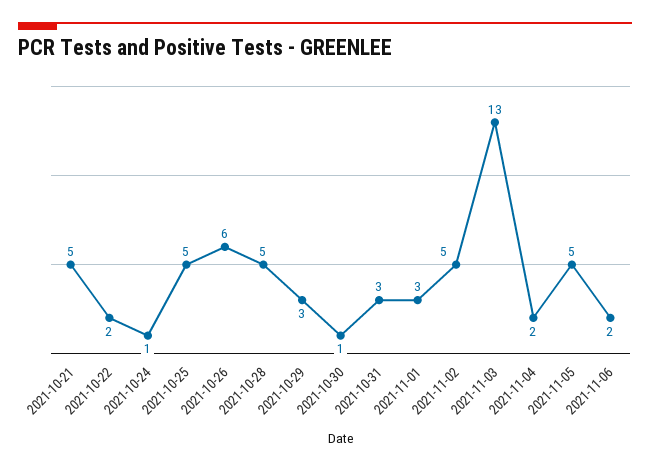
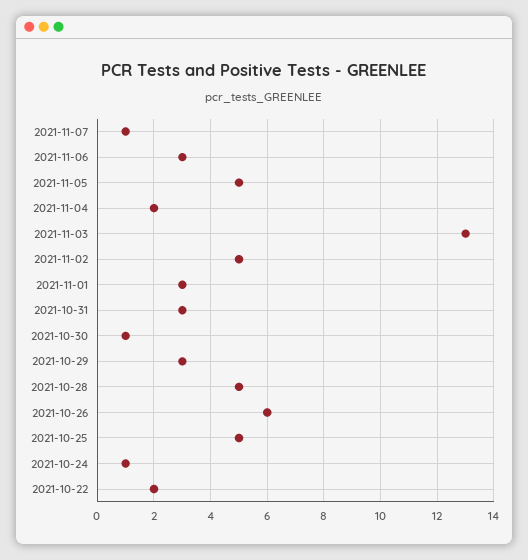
2021-10-21: 5 -> none
2021-11-06: 2 -> 3
2021-11-07: none -> 1

